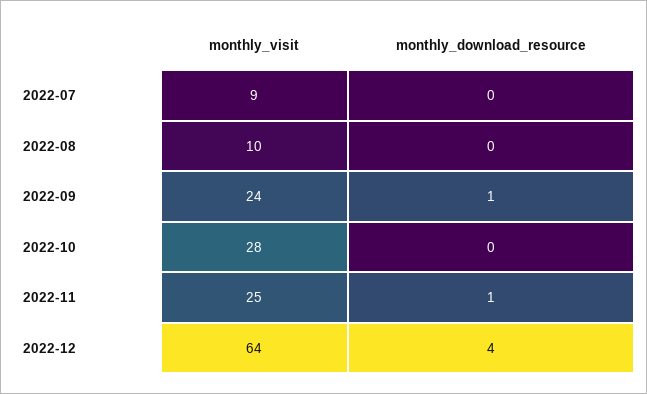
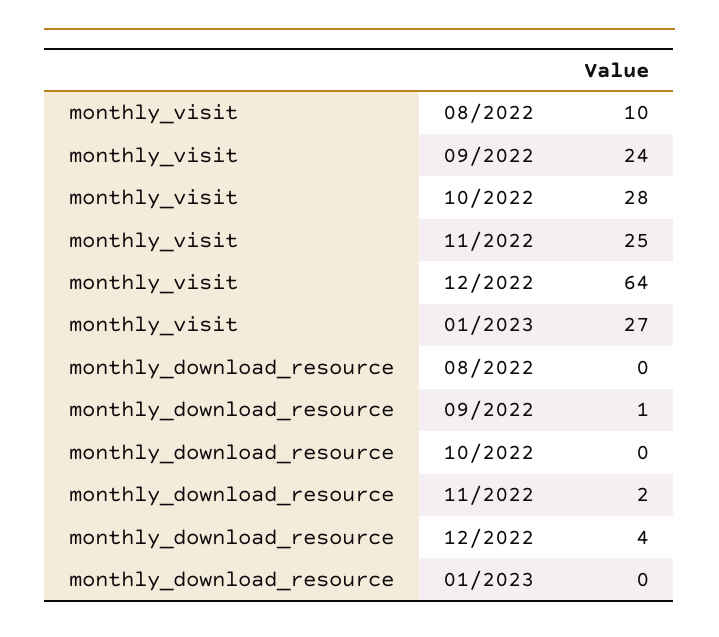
monthly_visit, 2022-07: 9 -> none
monthly_download_resource, 2022-07: 0 -> none
monthly_download_resource, 2022-11: 1 -> 2
monthly_visit, 01/2023: none -> 27
monthly_download_resource, 01/2023: none -> 0

